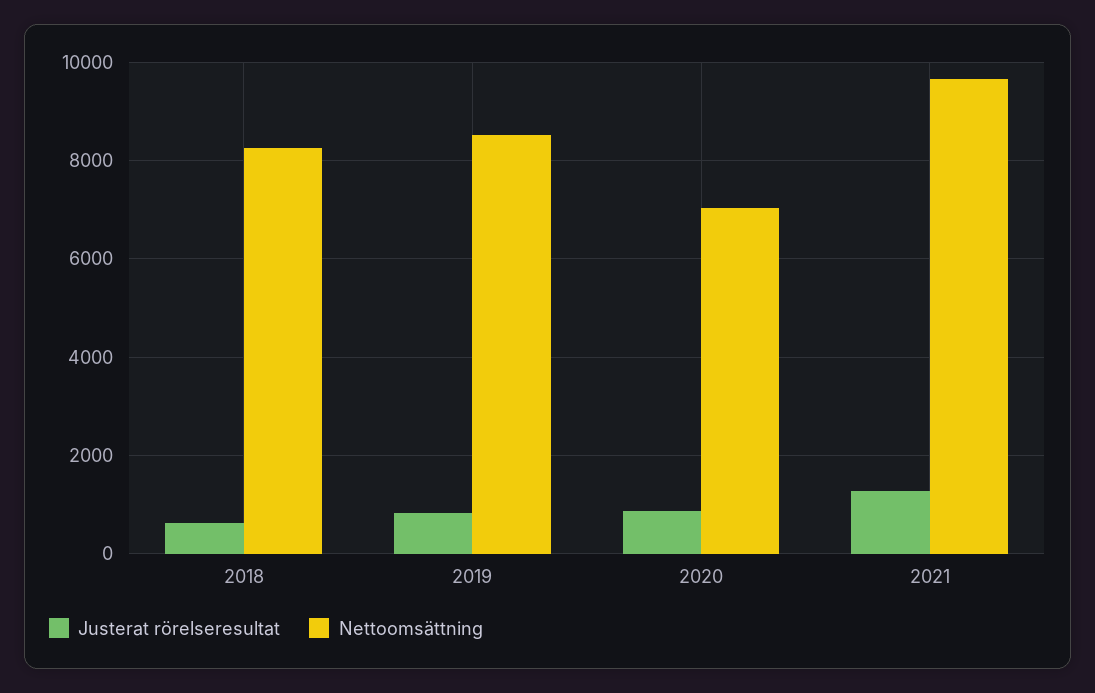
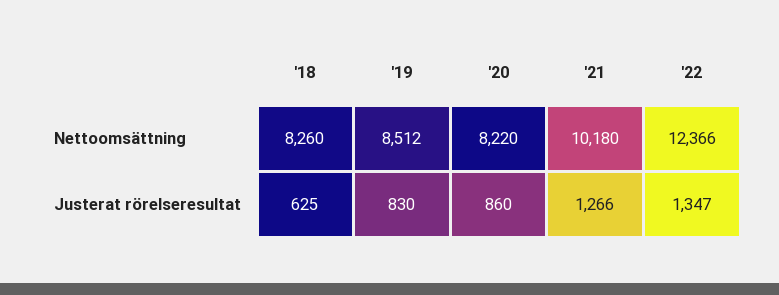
Nettoomsättning, 2020: 7000 -> 8220
Nettoomsättning, 2021: 9600 -> 10180
Nettoomsättning, '22: none -> 12366
Justerat rörelseresultat, '22: none -> 1347

